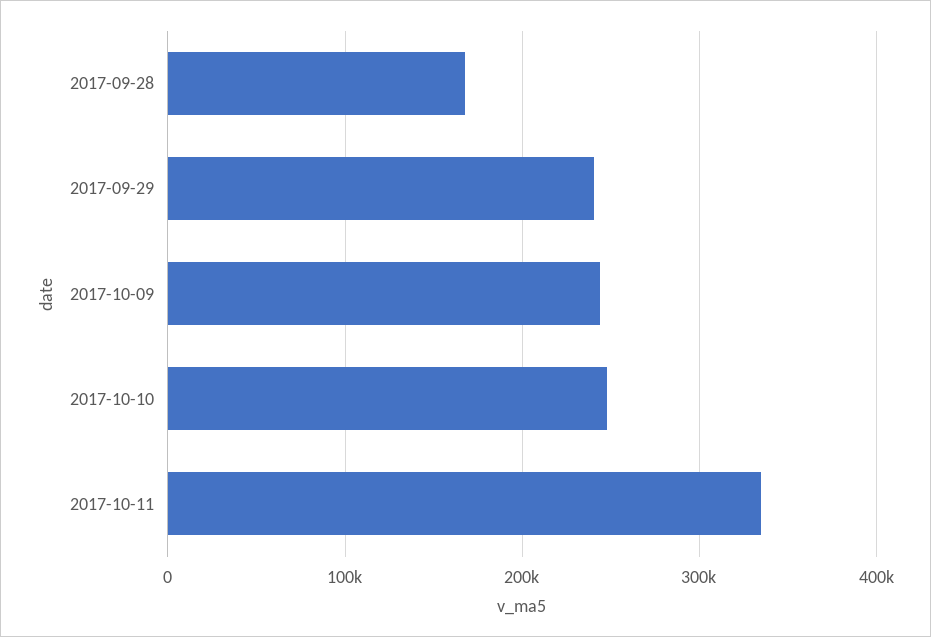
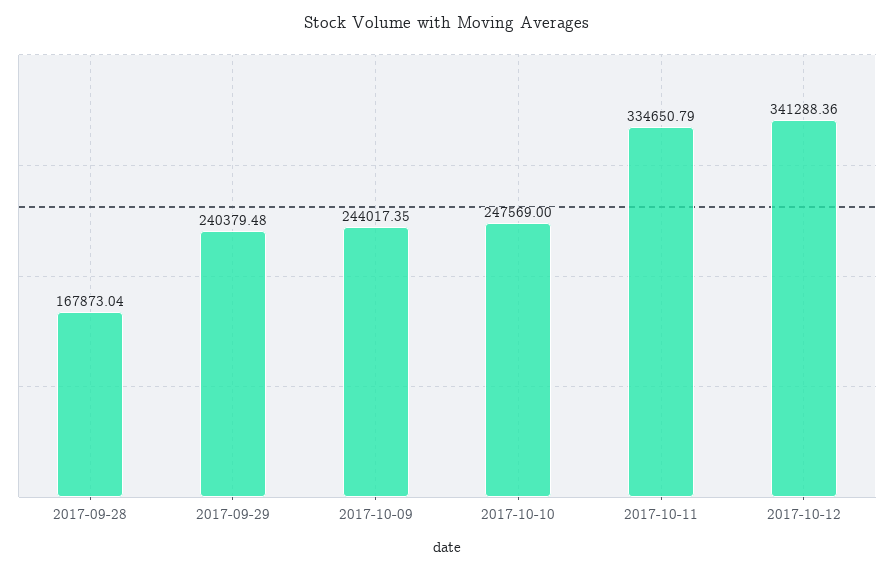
2017-10-12: none -> 341288.36

